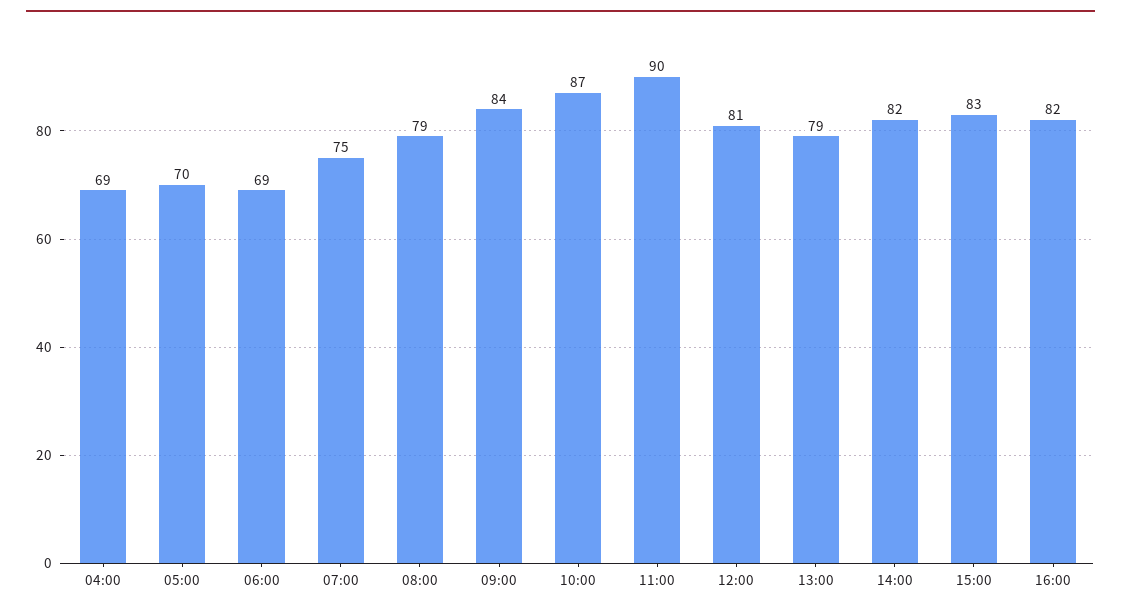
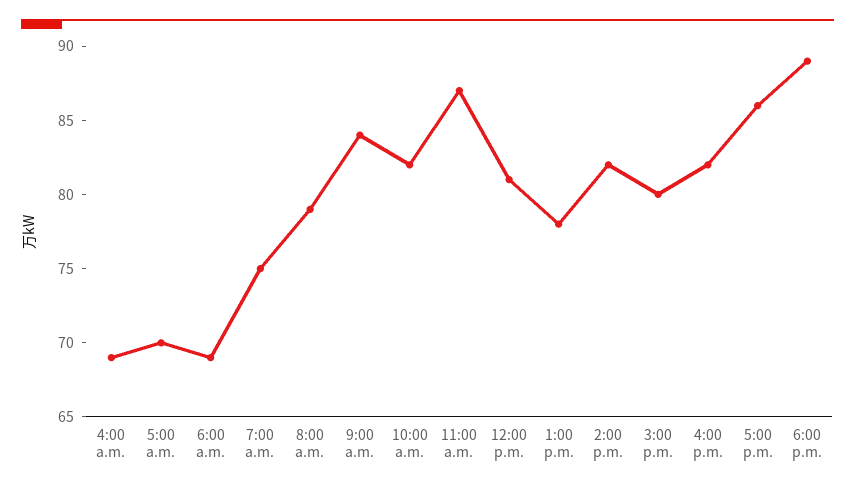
10:00: 87 -> 82
11:00: 90 -> 87
13:00: 79 -> 78
15:00: 83 -> 80
5:00 p.m.: none -> 86
6:00 p.m.: none -> 89

